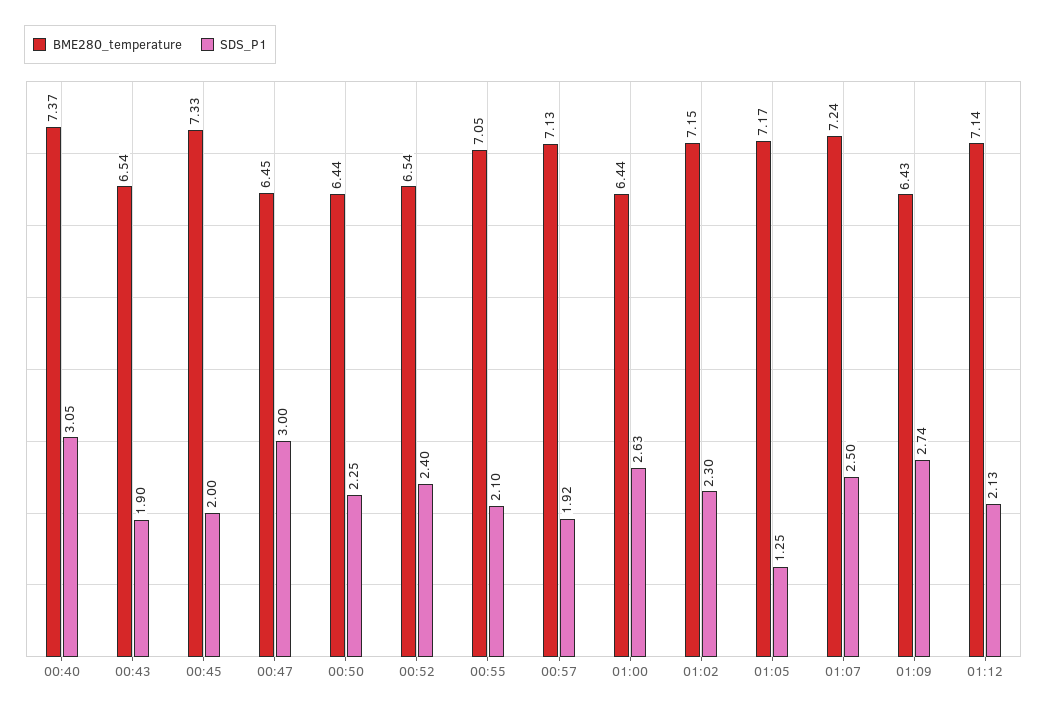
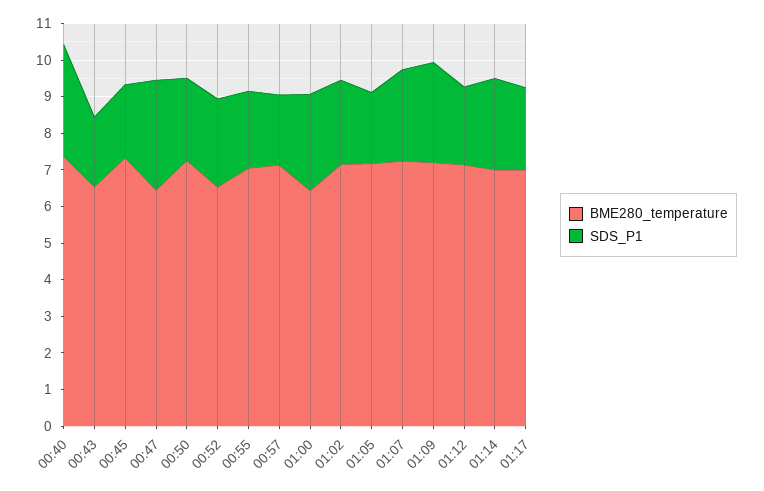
BME280_temperature, 00:50: 6.44 -> 7.25
SDS_P1, 01:05: 1.25 -> 2
BME280_temperature, 01:09: 6.43 -> 7.25
BME280_temperature, 01:14: none -> 7
SDS_P1, 01:14: none -> 2.5
BME280_temperature, 01:17: none -> 7
SDS_P1, 01:17: none -> 2.25

